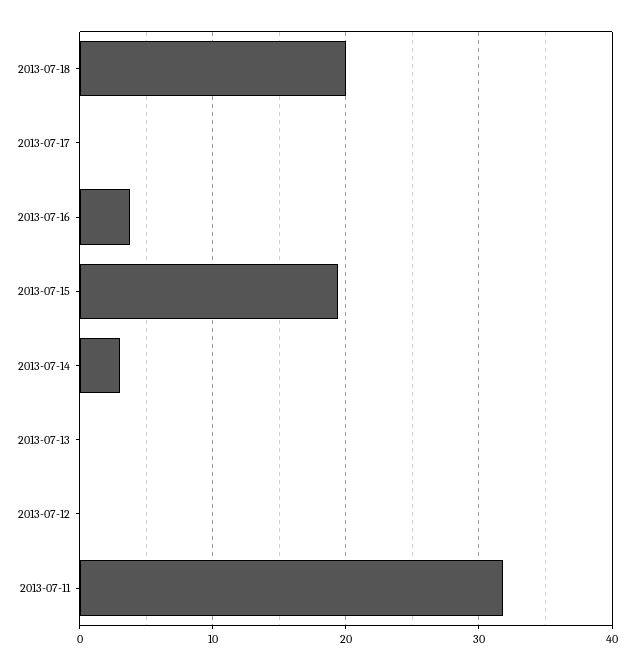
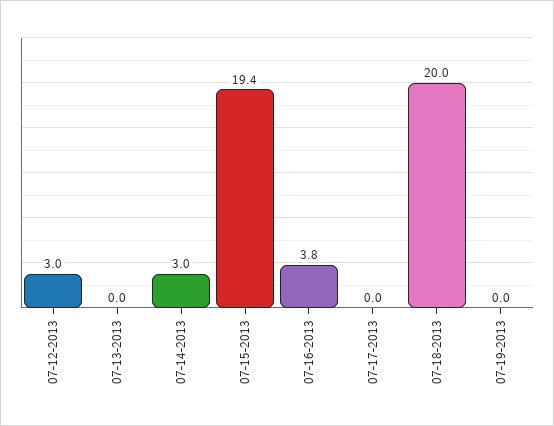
2013-07-12: 0 -> 3
2013-07-11: 32 -> none
07-19-2013: none -> 0

